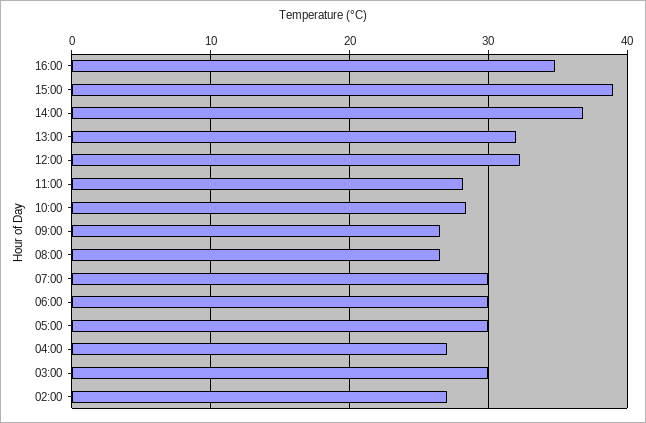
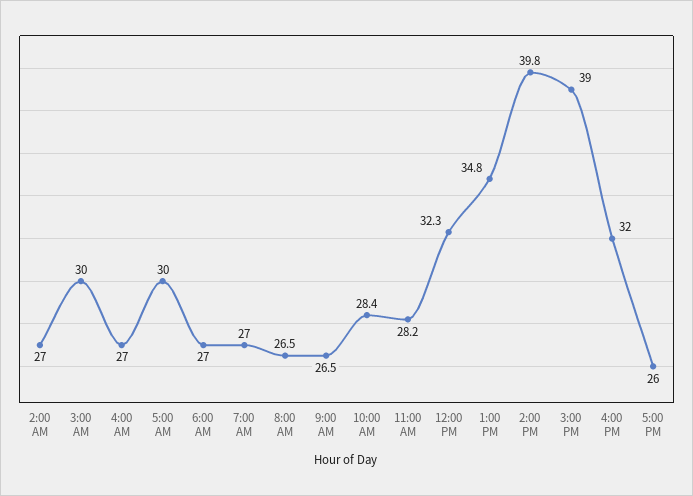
16:00: 35 -> 32
14:00: 37 -> 39.8
13:00: 32 -> 34.8
07:00: 30 -> 27
06:00: 30 -> 27
5:00 PM: none -> 26

